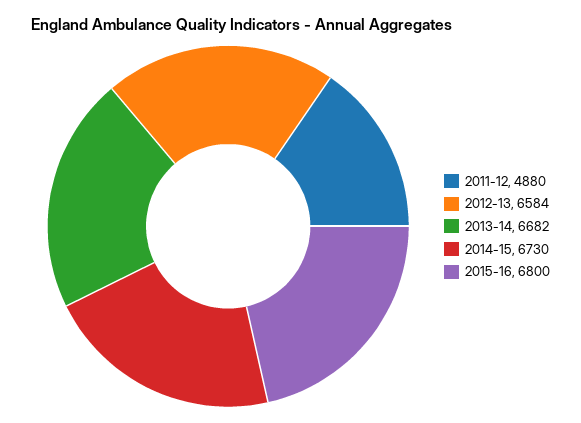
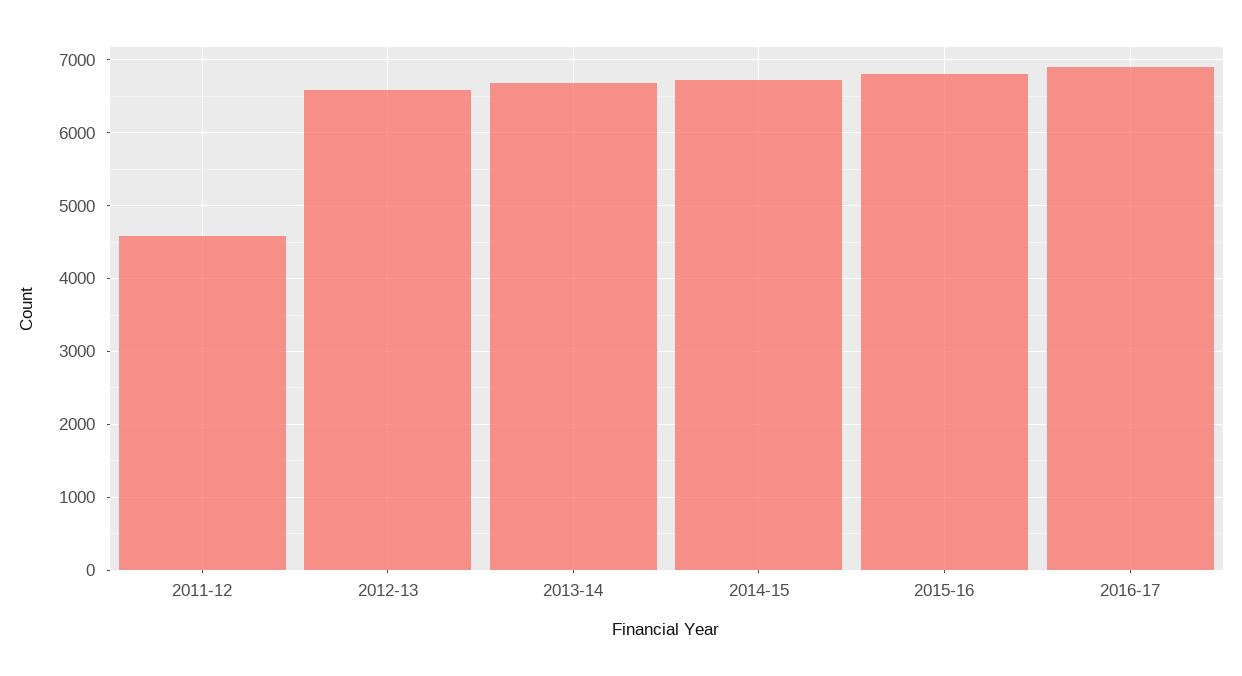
2011-12: 4880 -> 4600
2016-17: none -> 6900

